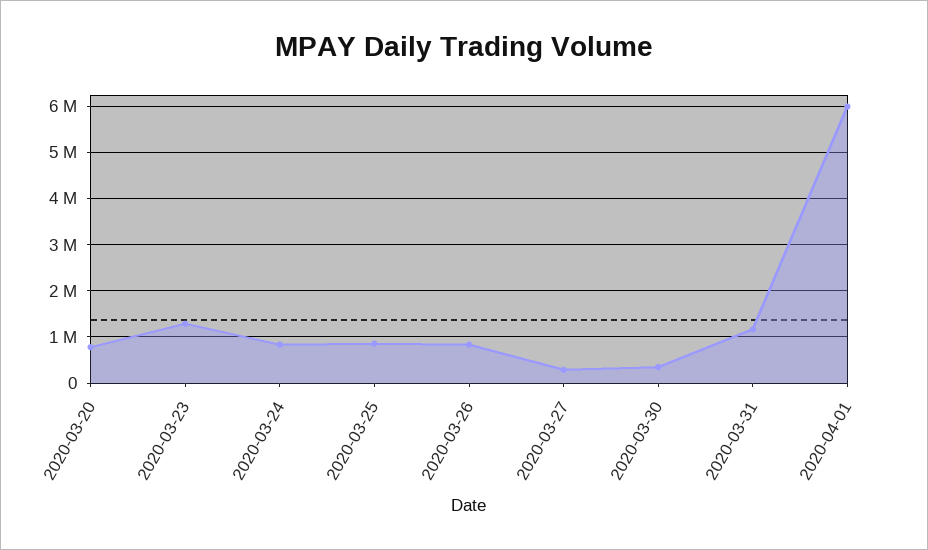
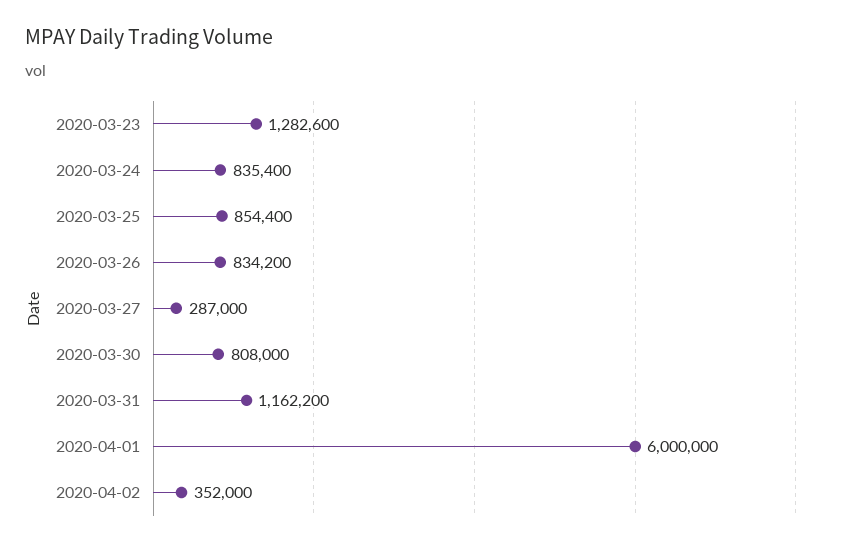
2020-03-20: 800000 -> none
2020-03-30: 400000 -> 808000
2020-04-02: none -> 352000

